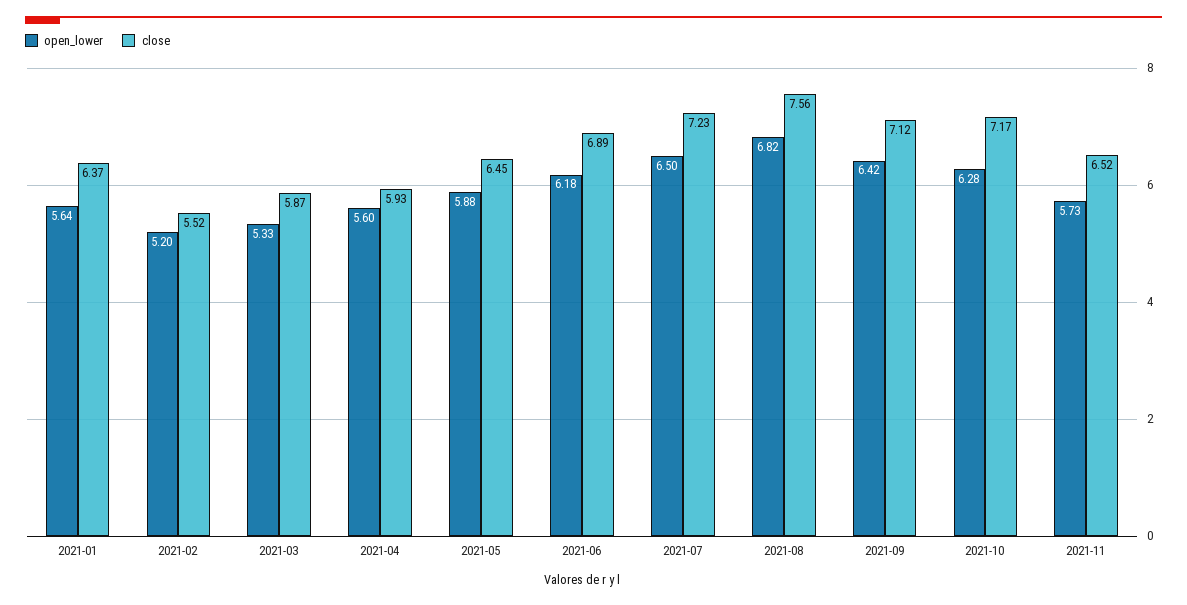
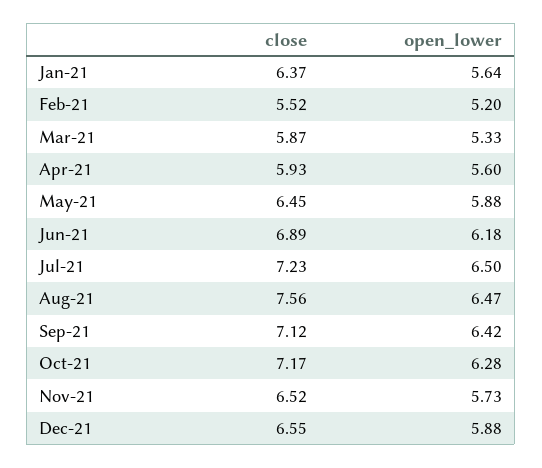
open_lower, 2021-08: 6.82 -> 6.47
close, Dec-21: none -> 6.55
open_lower, Dec-21: none -> 5.88

